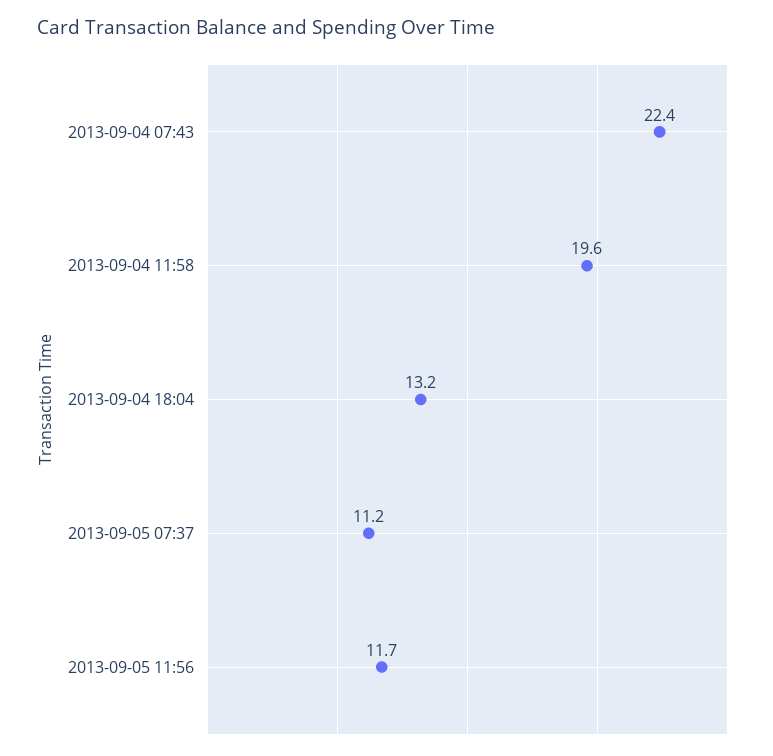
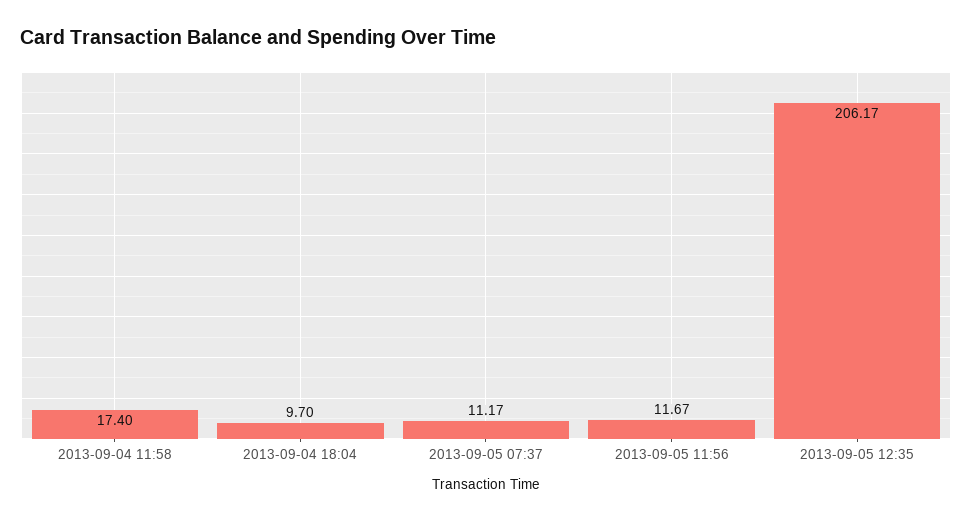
2013-09-04 07:43: 22.4 -> none
2013-09-04 11:58: 19.6 -> 17.4
2013-09-04 18:04: 13.2 -> 9.7
2013-09-05 12:35: none -> 206.17

